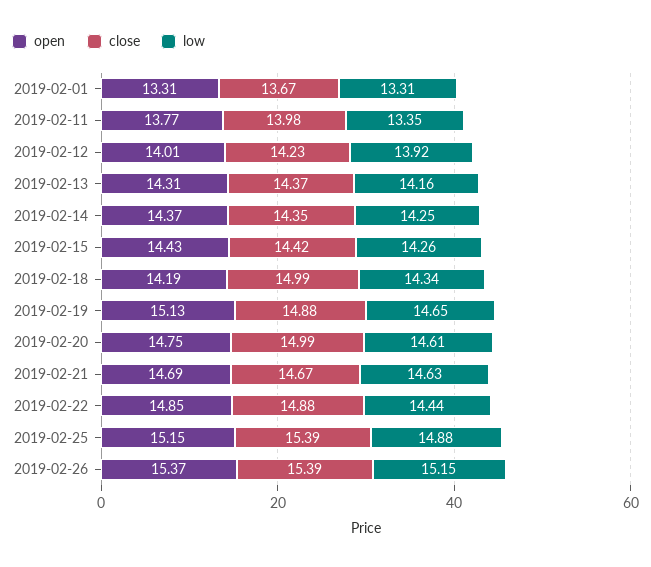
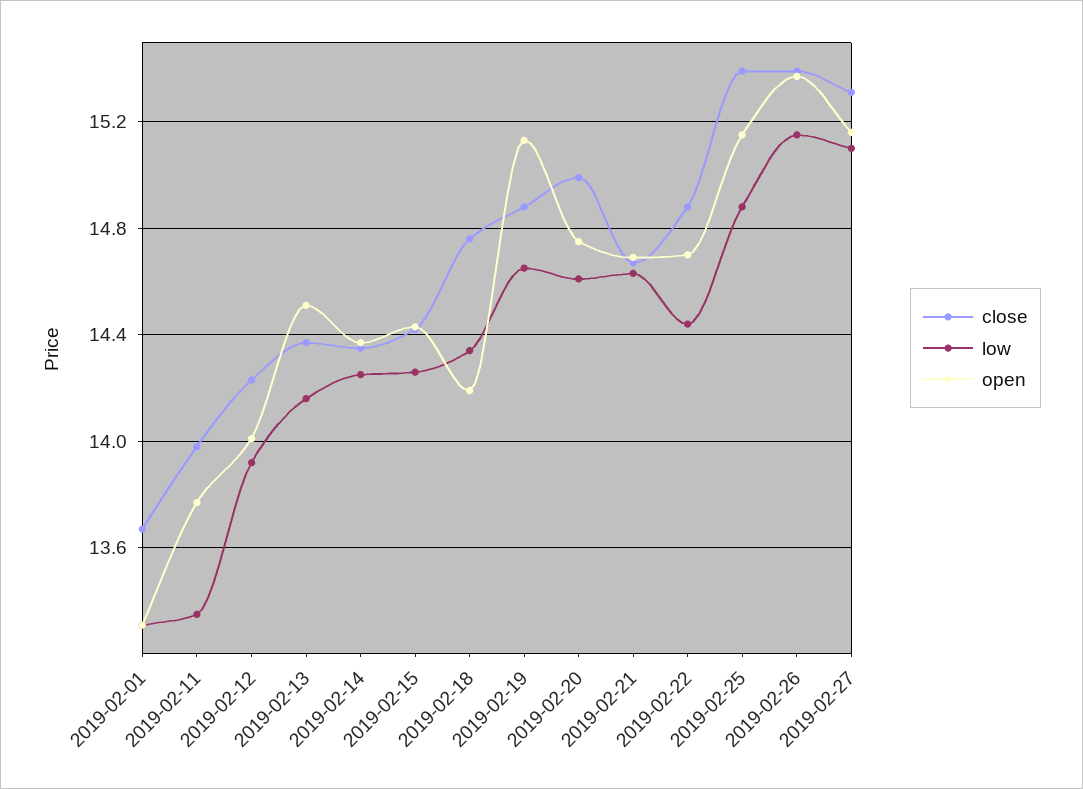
open, 2019-02-13: 14.31 -> 14.5
close, 2019-02-18: 14.99 -> 14.75
open, 2019-02-22: 14.85 -> 14.7
close, 2019-02-27: none -> 15.3
low, 2019-02-27: none -> 15.1
open, 2019-02-27: none -> 15.15

